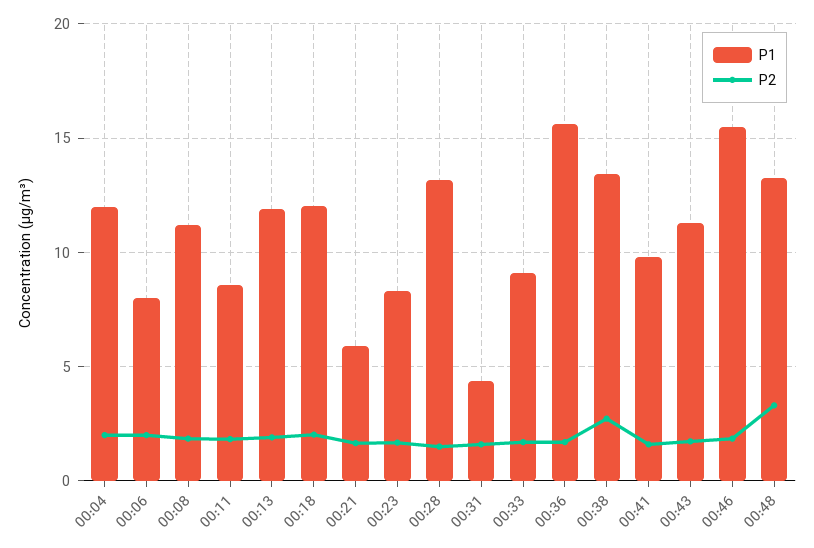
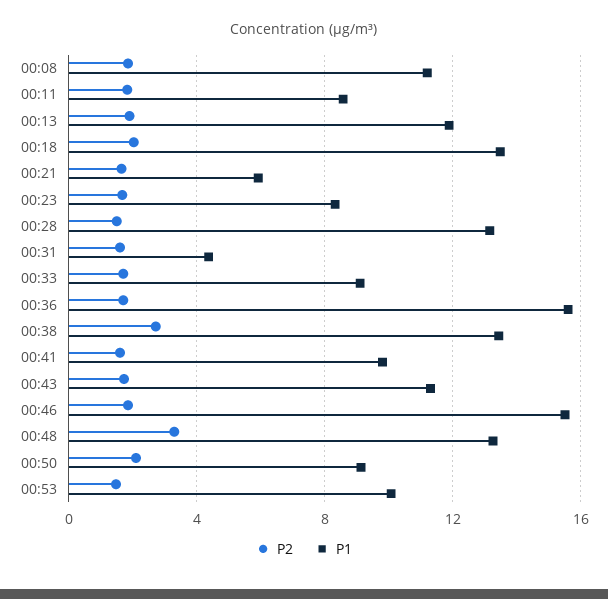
P1, 00:04: 12 -> none
P2, 00:04: 2 -> none
P1, 00:06: 8 -> none
P2, 00:06: 2 -> none
P1, 00:18: 12 -> 13.5
P2, 00:50: none -> 2
P1, 00:50: none -> 9
P2, 00:53: none -> 1.5
P1, 00:53: none -> 10

